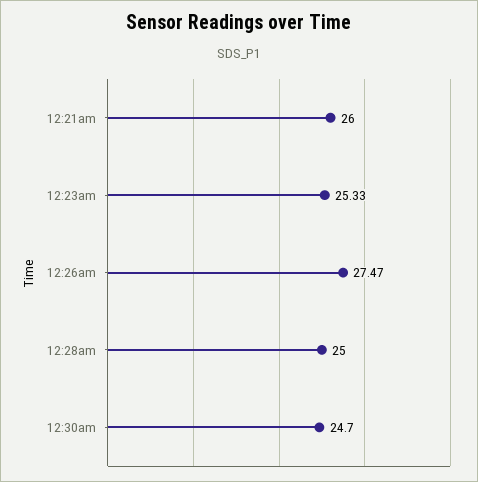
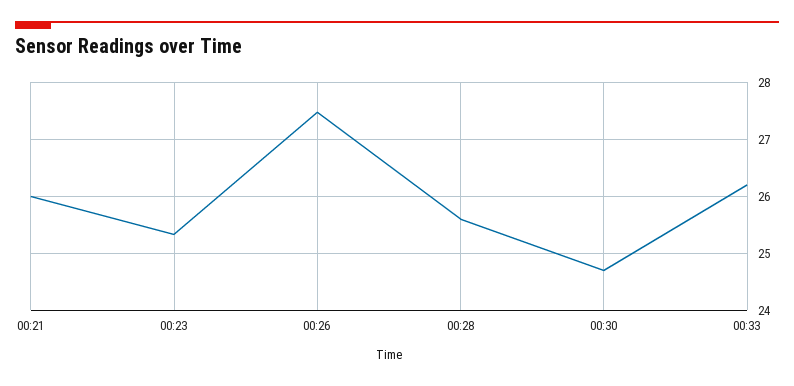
12:28am: 25 -> 25.6
00:33: none -> 26.2

